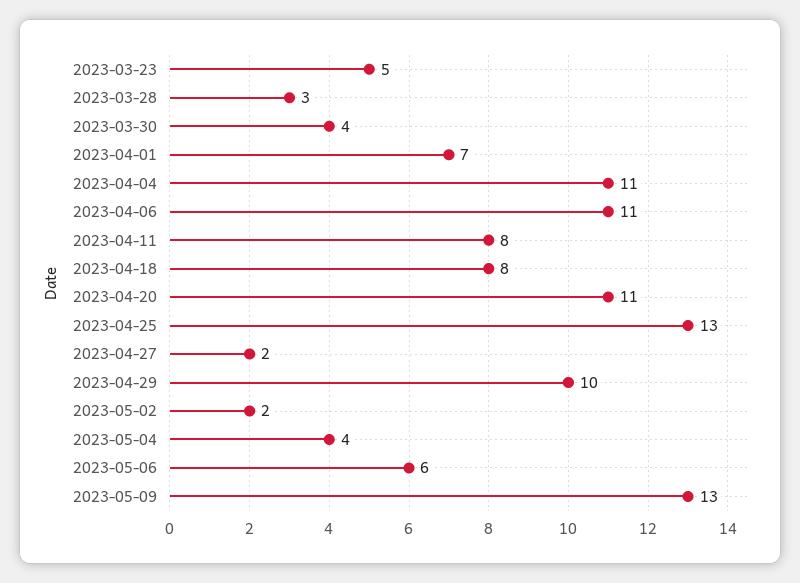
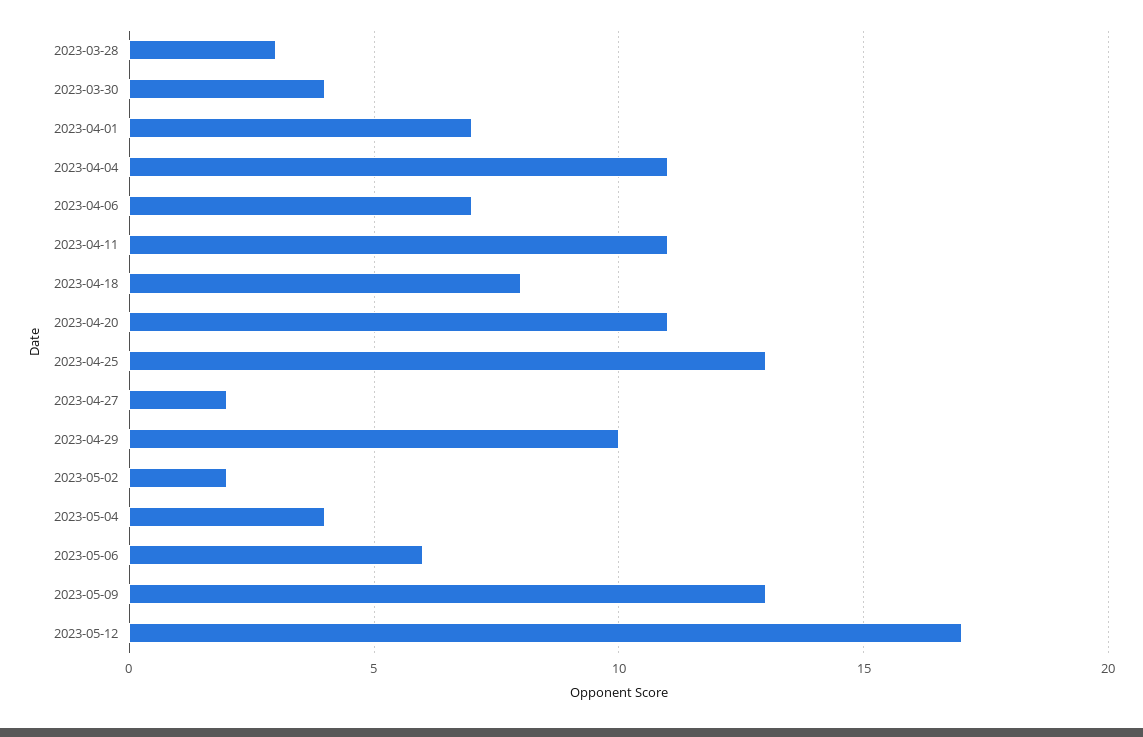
2023-03-23: 5 -> none
2023-04-06: 11 -> 7
2023-04-11: 8 -> 11
2023-05-12: none -> 17

